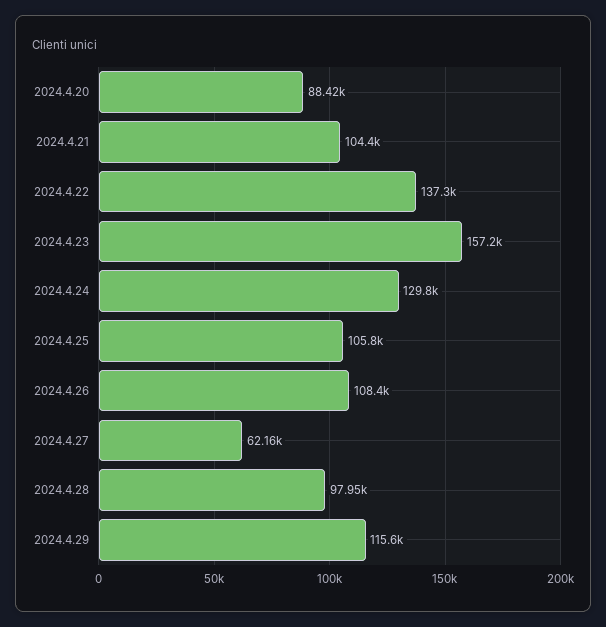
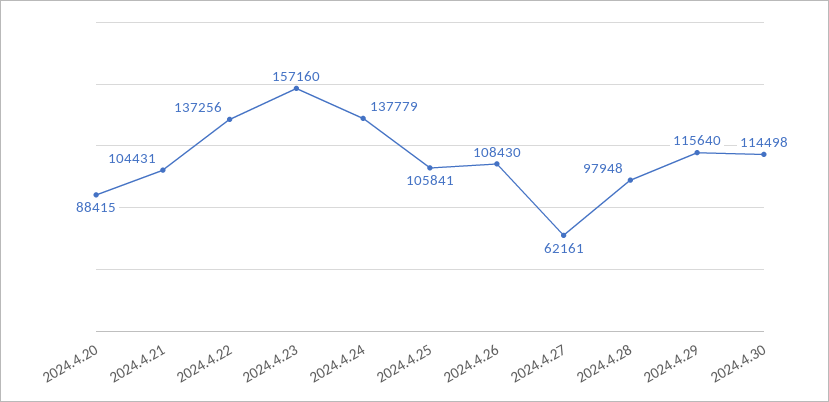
2024.4.24: 129800 -> 137779
2024.4.30: none -> 114498

